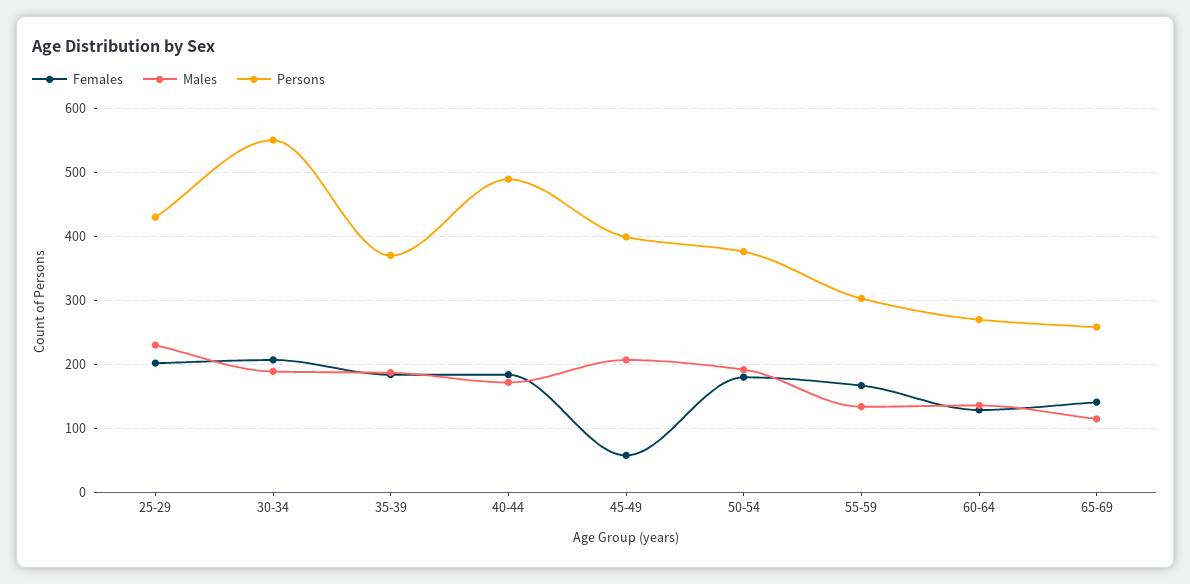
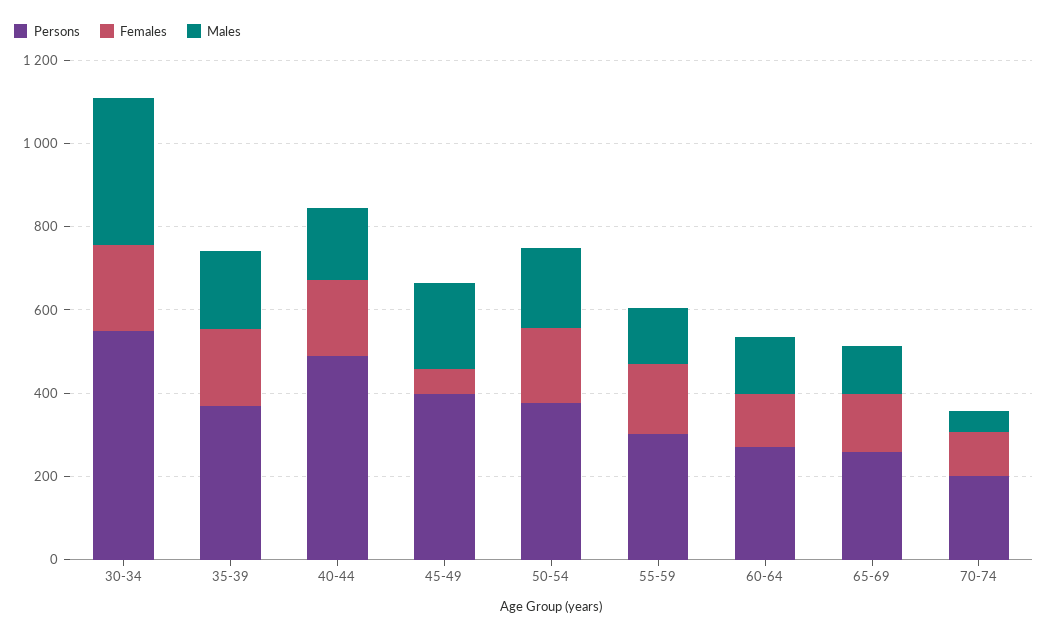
Females, 25-29: 200 -> none
Males, 25-29: 230 -> none
Persons, 25-29: 430 -> none
Males, 30-34: 190 -> 350
Persons, 70-74: none -> 200
Females, 70-74: none -> 100
Males, 70-74: none -> 50

